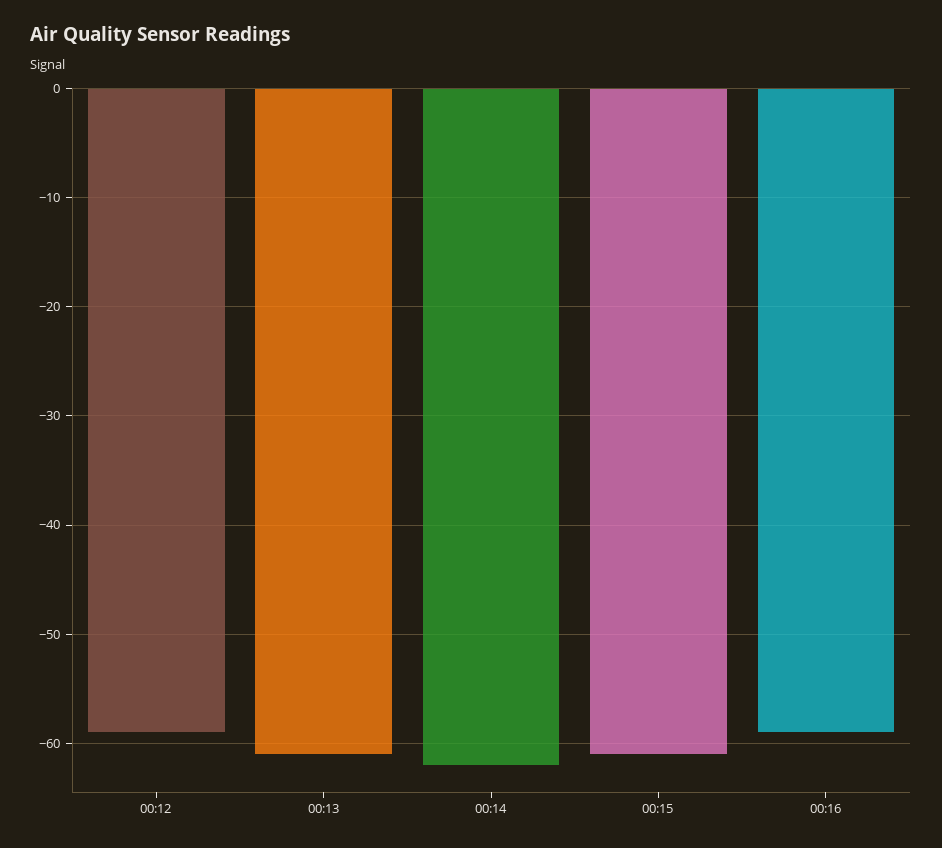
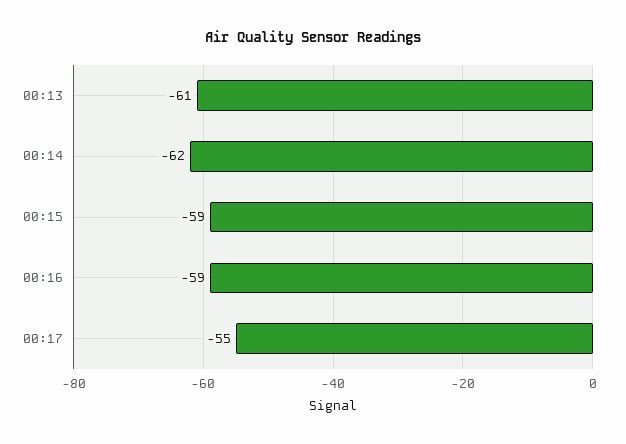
00:12: -59 -> none
00:15: -61 -> -59
00:17: none -> -55

